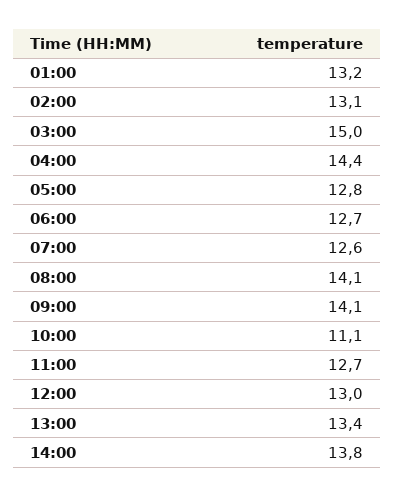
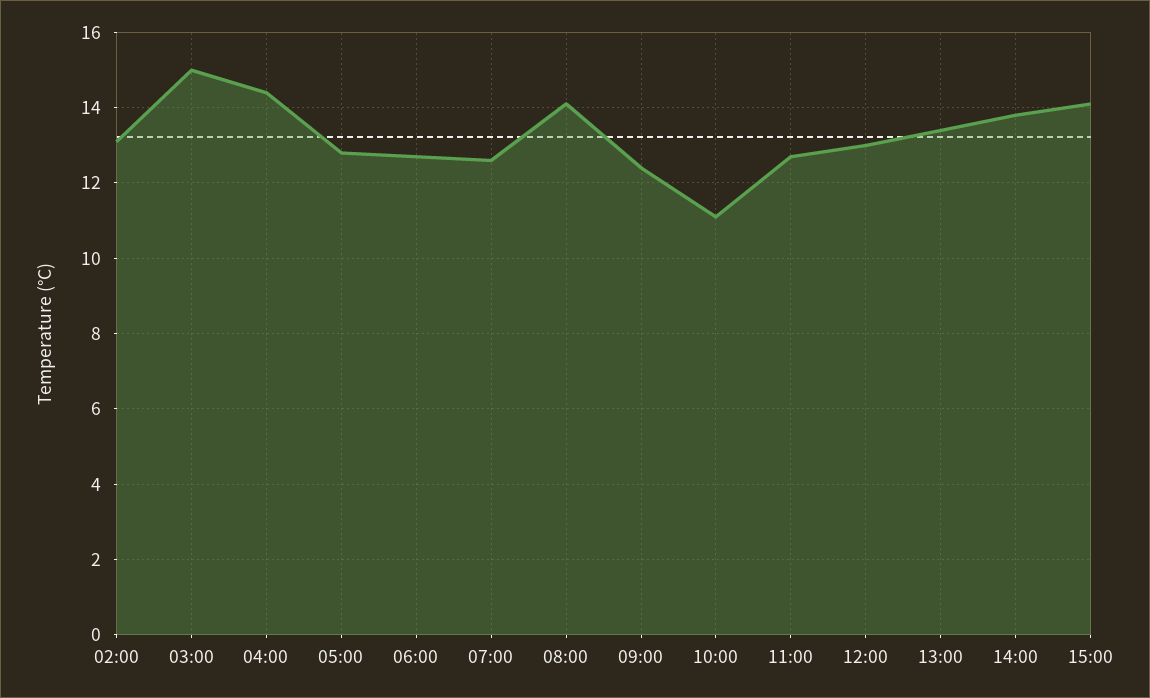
01:00: 13.2 -> none
09:00: 14.1 -> 12.5
15:00: none -> 14

